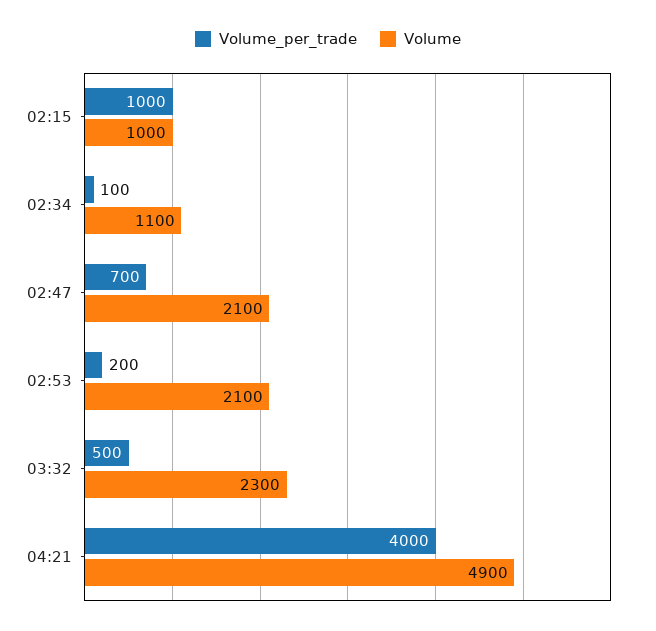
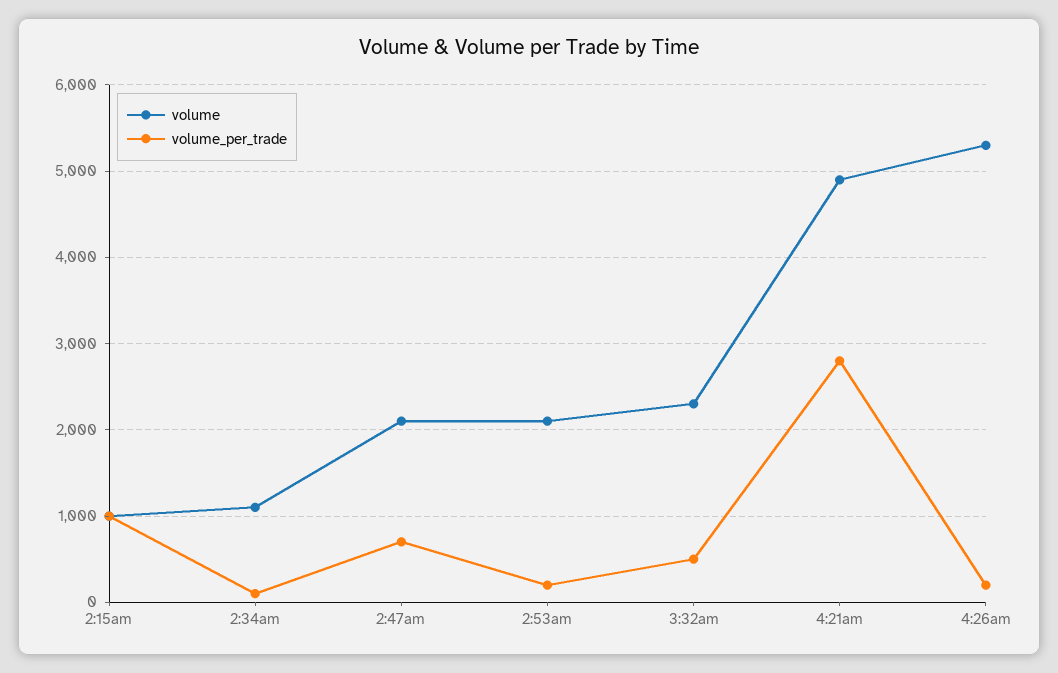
Volume_per_trade, 04:21: 4000 -> 2800
Volume, 4:26am: none -> 5300
Volume_per_trade, 4:26am: none -> 200

